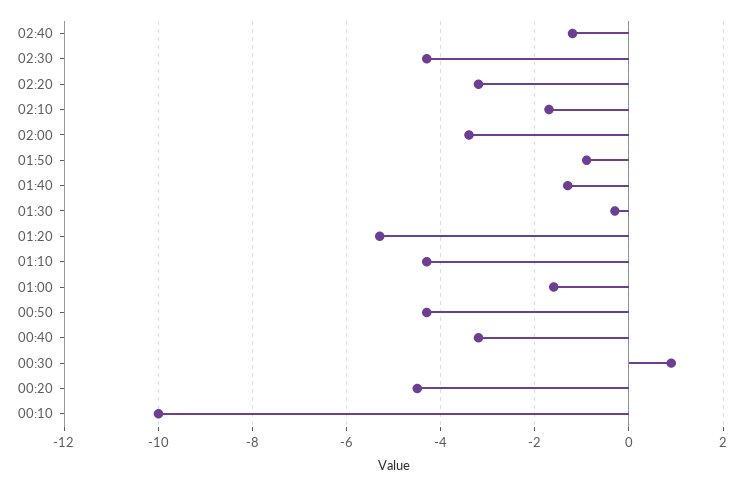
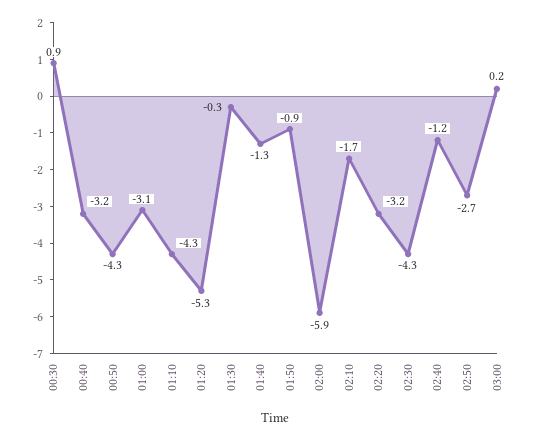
02:00: -3.5 -> -5.9
01:00: -1.5 -> -3.1
00:20: -4.5 -> none
00:10: -10 -> none
02:50: none -> -2.7
03:00: none -> 0.2

